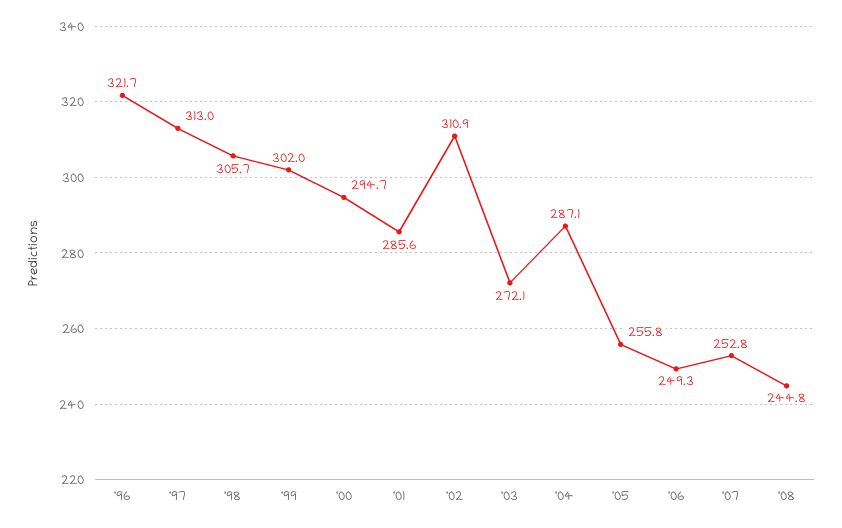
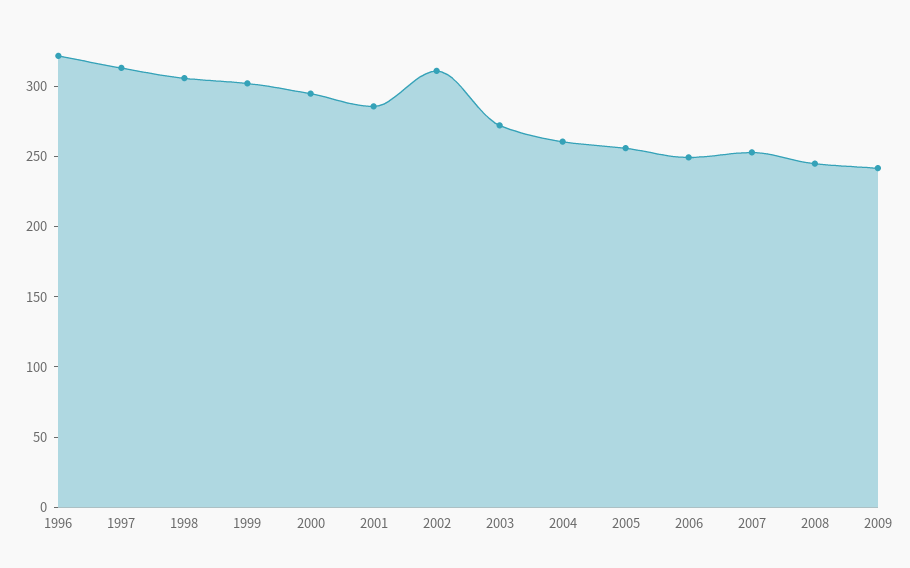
'04: 287.1 -> 260
2009: none -> 240

